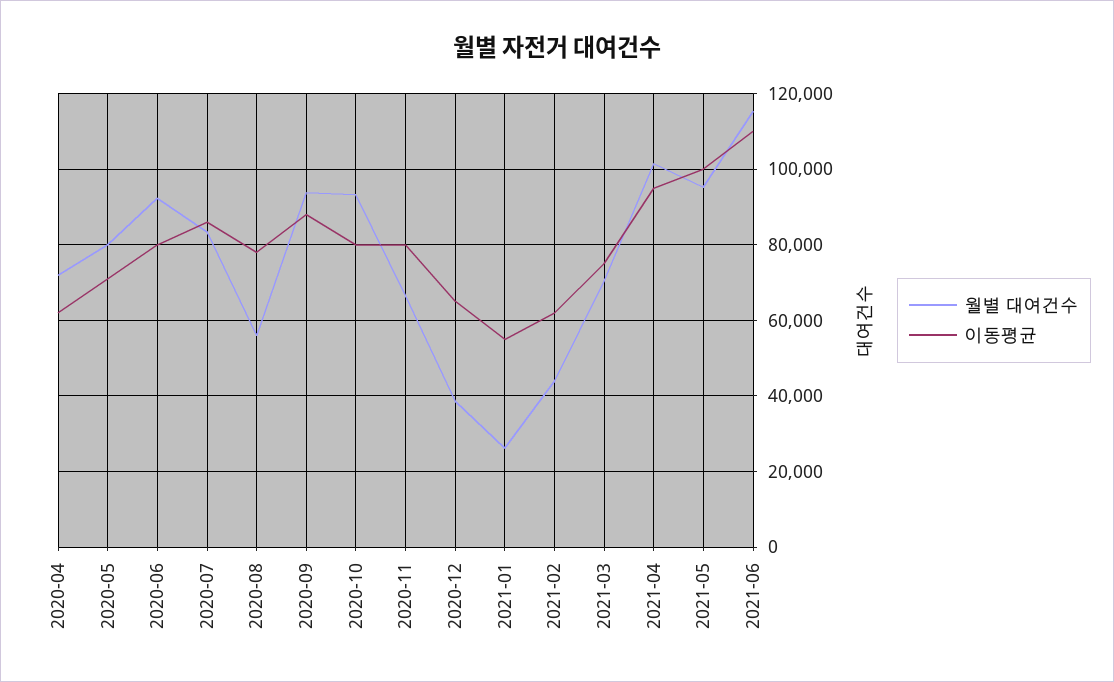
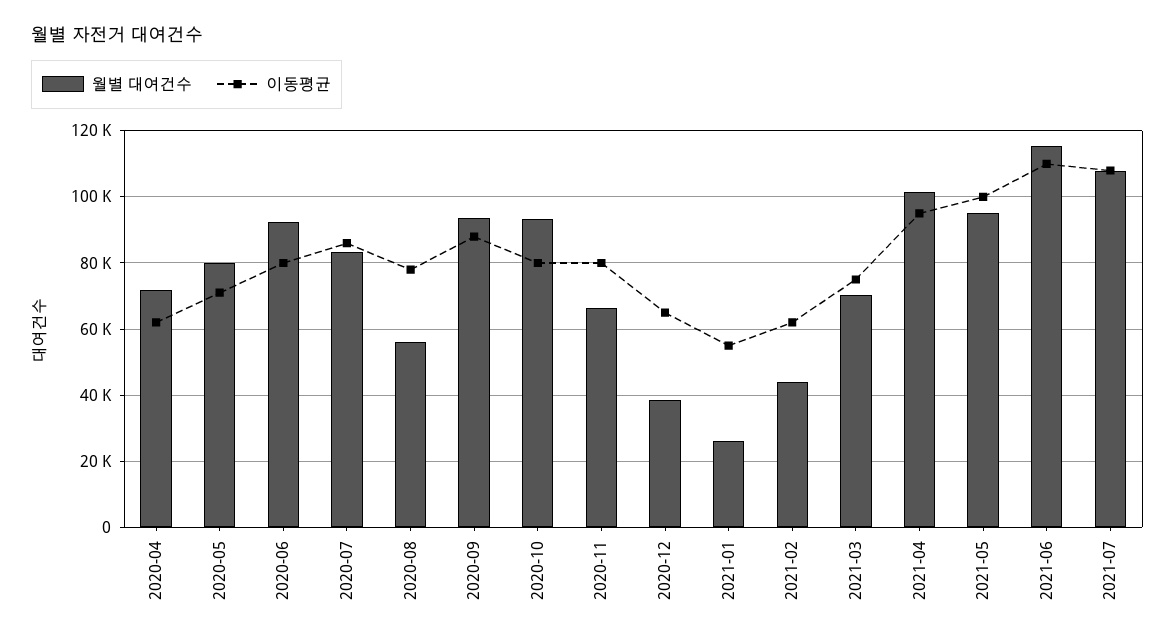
월별 대여건수, 2021-07: none -> 108000
이동평균, 2021-07: none -> 108000

